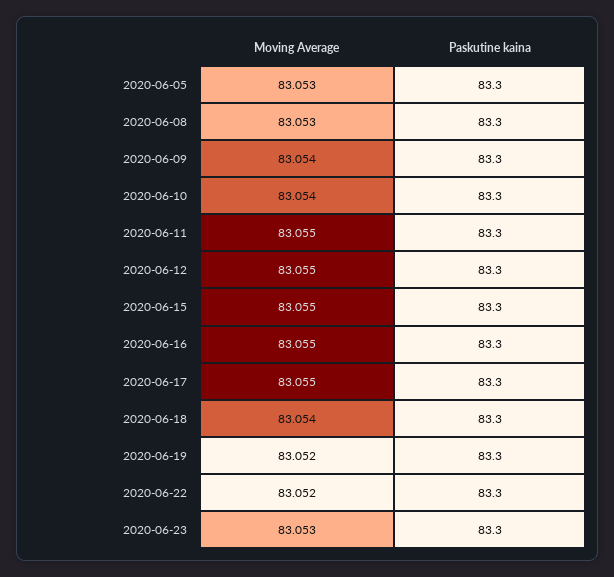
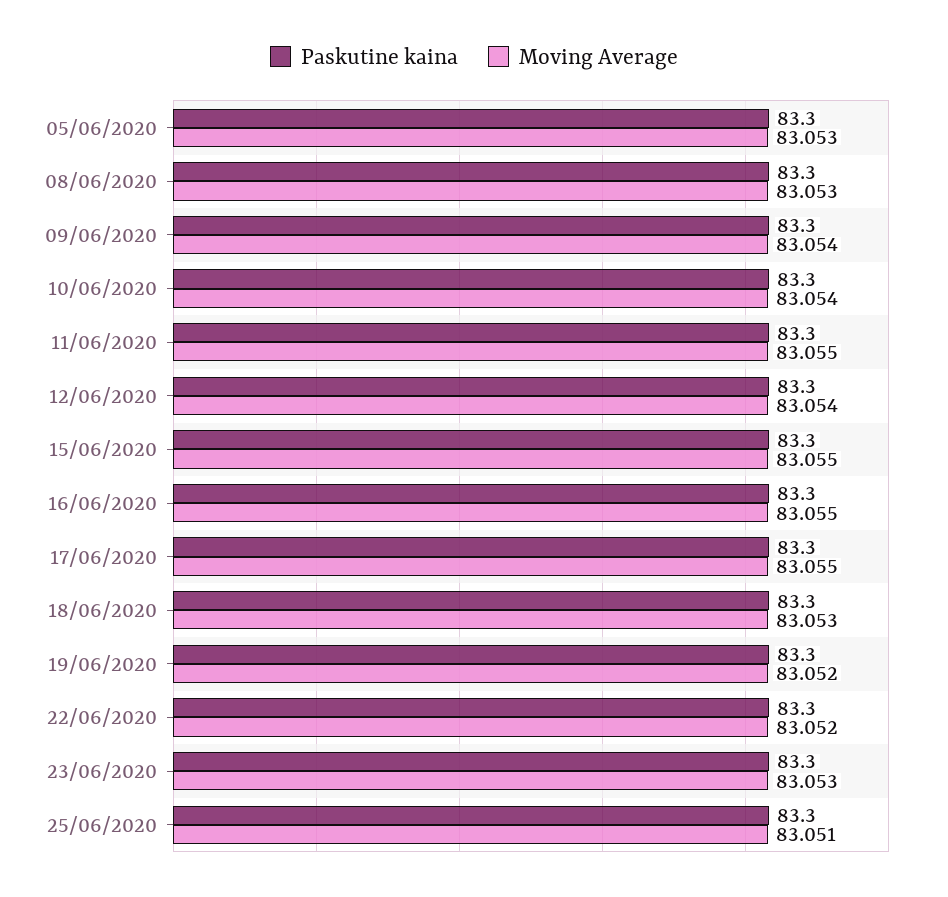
Moving Average, 2020-06-12: 83.055 -> 83.054
Moving Average, 2020-06-18: 83.054 -> 83.053
Paskutine kaina, 25/06/2020: none -> 83.3
Moving Average, 25/06/2020: none -> 83.051

